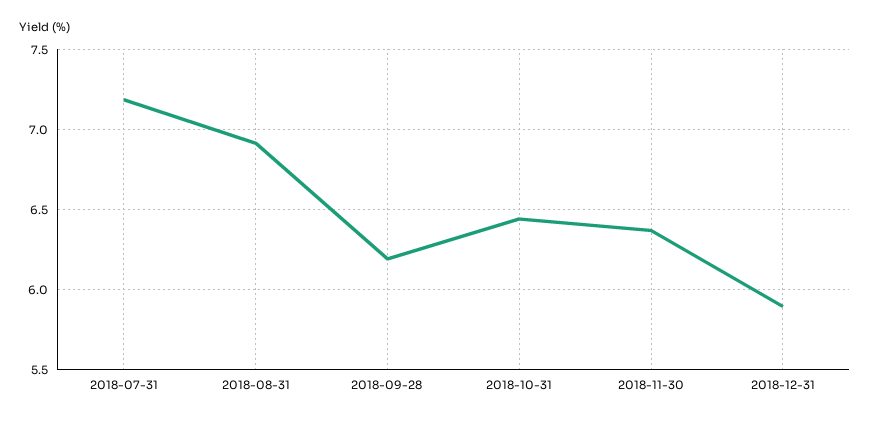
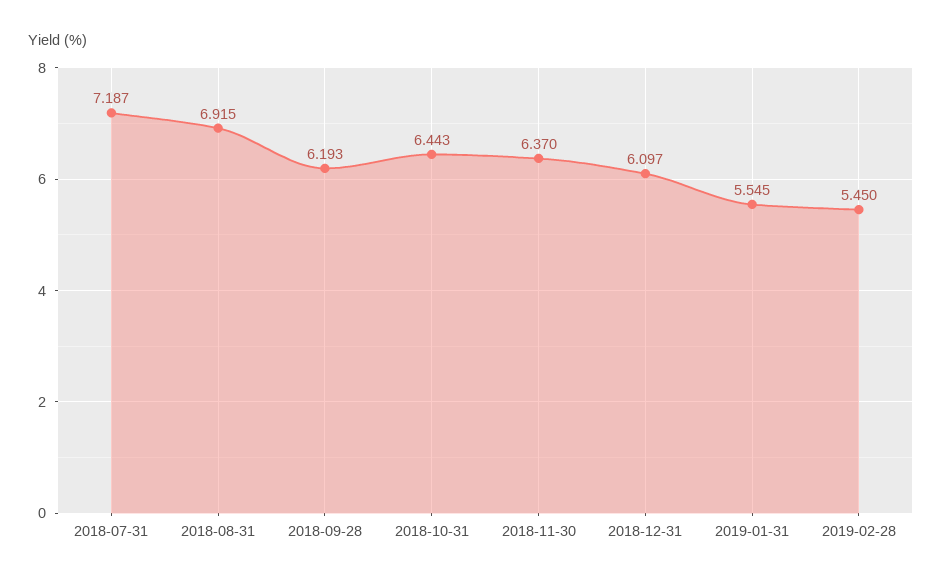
2018-12-31: 5.9 -> 6.097
2019-01-31: none -> 5.545
2019-02-28: none -> 5.45

